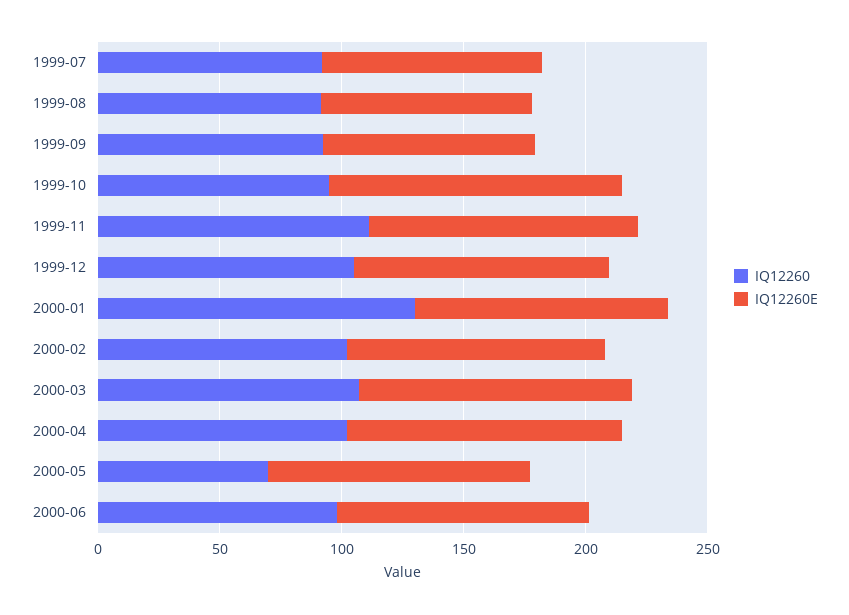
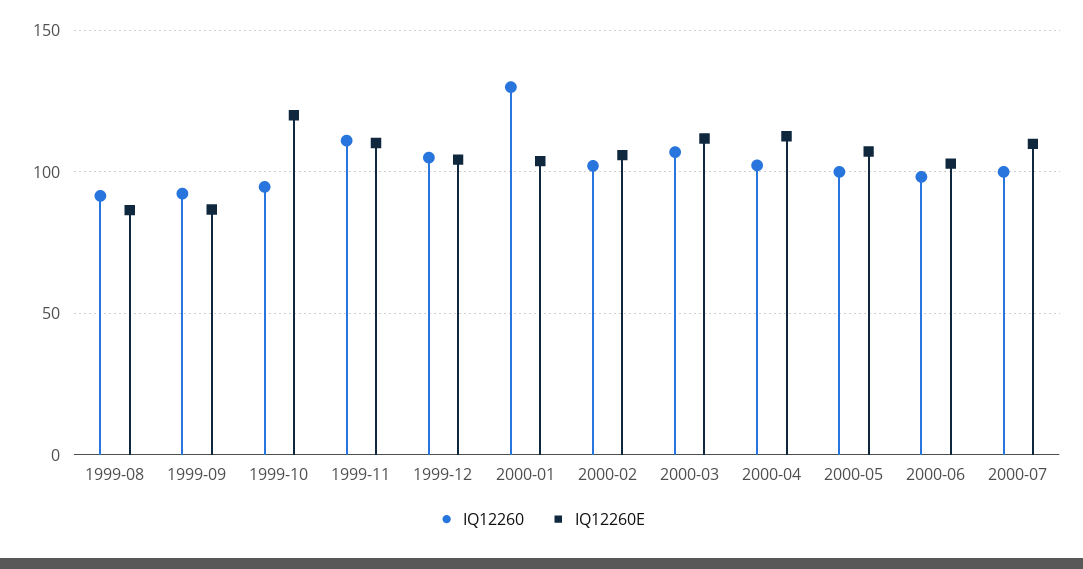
IQ12260, 1999-07: 90 -> none
IQ12260E, 1999-07: 90 -> none
IQ12260, 2000-05: 70 -> 100
IQ12260, 2000-07: none -> 100
IQ12260E, 2000-07: none -> 110

